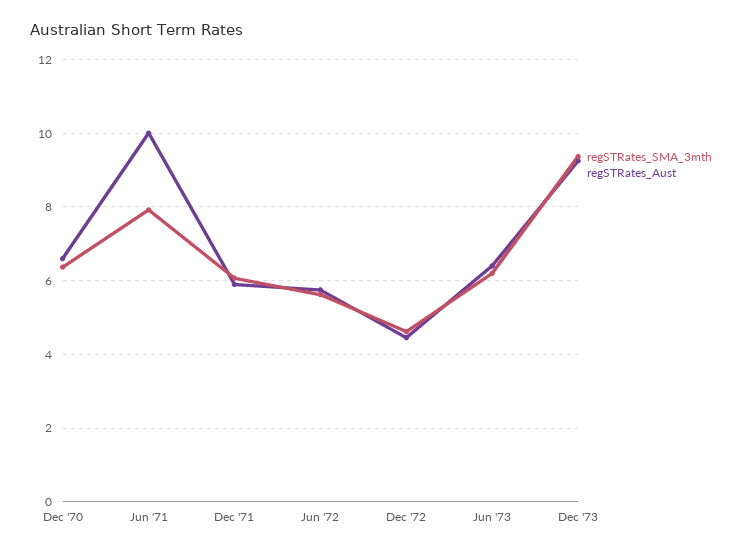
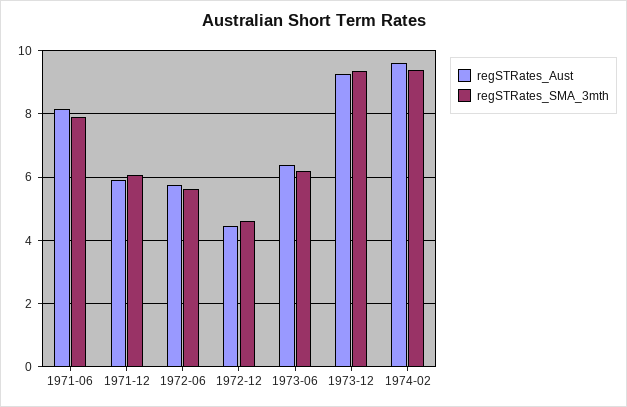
regSTRates_SMA_3mth, Dec '70: 6.4 -> none
regSTRates_Aust, Dec '70: 6.6 -> none
regSTRates_Aust, Jun '71: 10 -> 8.2
regSTRates_Aust, 1974-02: none -> 9.6
regSTRates_SMA_3mth, 1974-02: none -> 9.4

